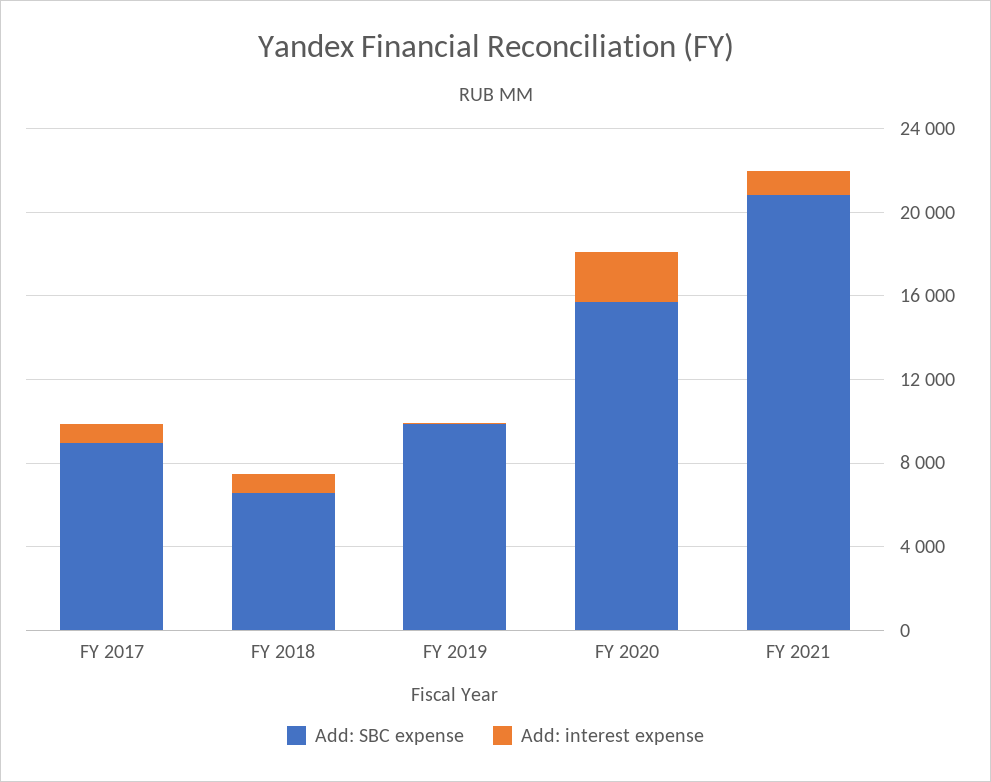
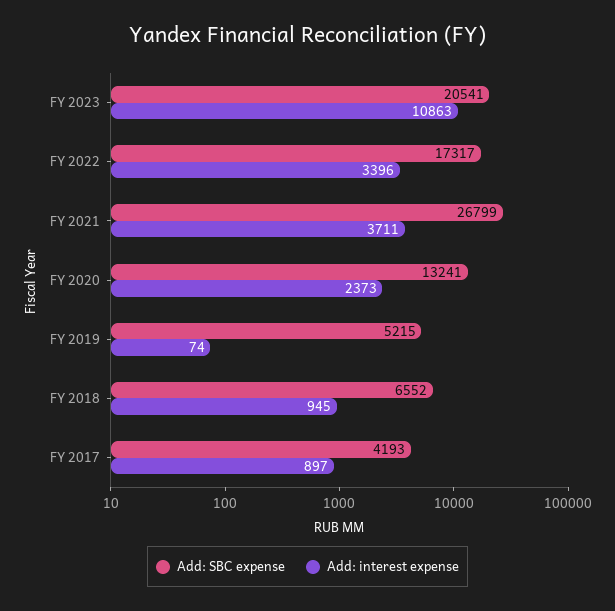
Add: SBC expense, FY 2017: 9000 -> 4193
Add: SBC expense, FY 2019: 10000 -> 5215
Add: SBC expense, FY 2020: 16000 -> 13241
Add: SBC expense, FY 2021: 21000 -> 26799
Add: interest expense, FY 2021: 1000 -> 3711
Add: SBC expense, FY 2023: none -> 20541
Add: interest expense, FY 2023: none -> 10863
Add: SBC expense, FY 2022: none -> 17317
Add: interest expense, FY 2022: none -> 3396

